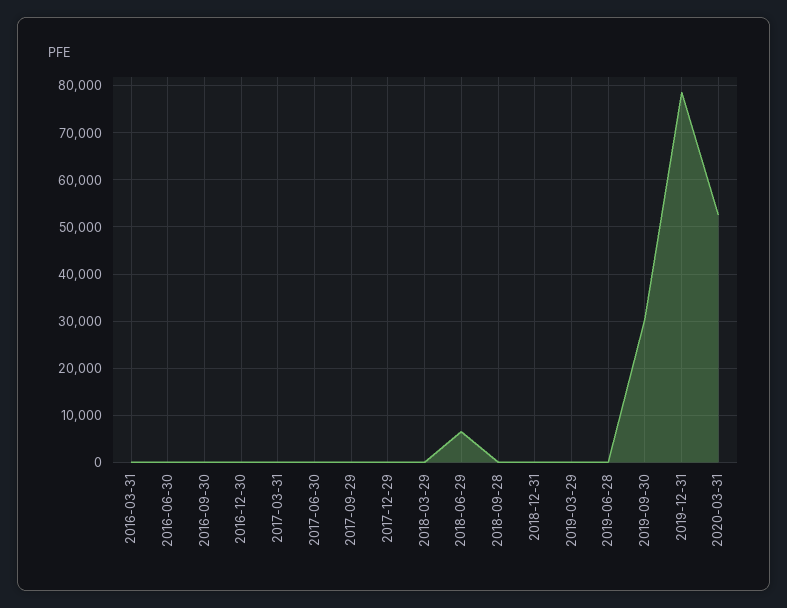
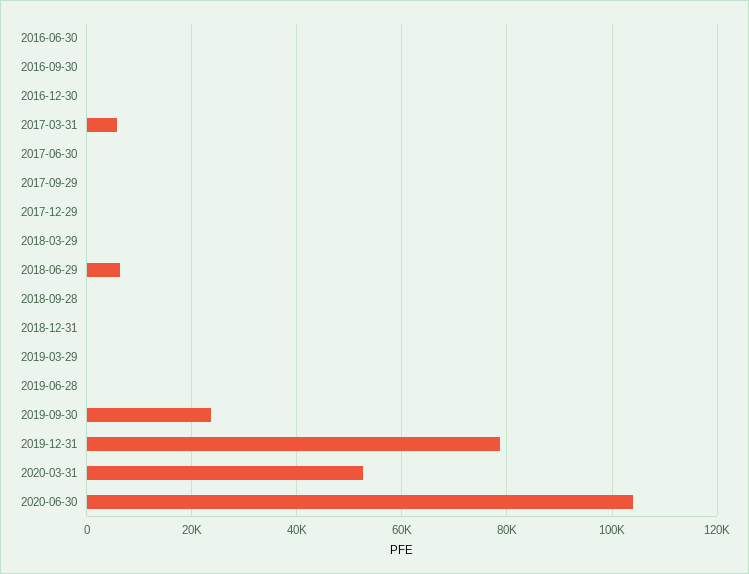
2016-03-31: 0 -> none
2017-03-31: 0 -> 6000
2019-09-30: 30000 -> 24000
2020-06-30: none -> 104000

